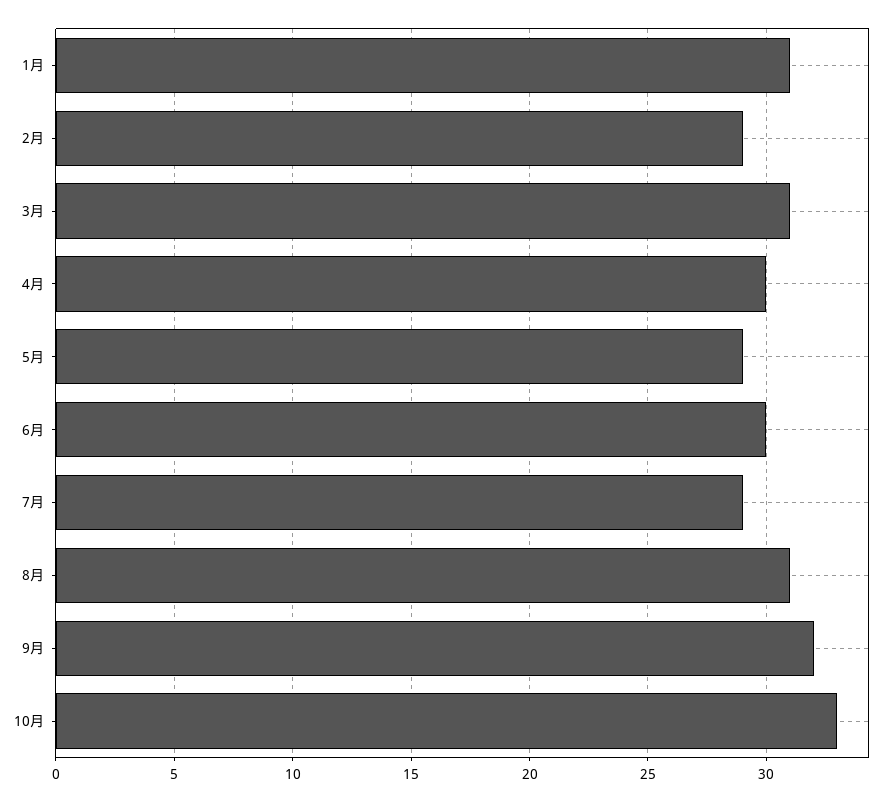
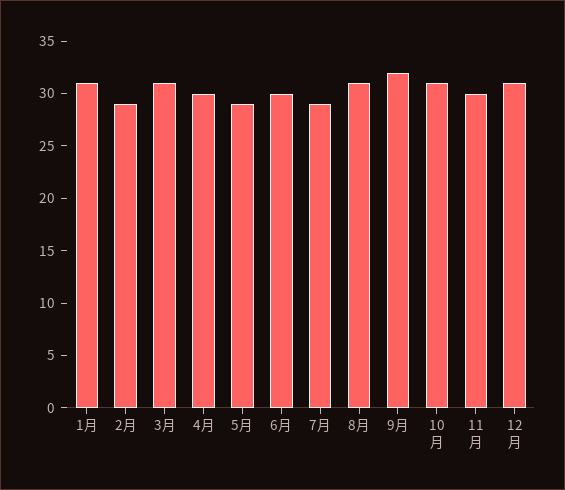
10月: 33 -> 31
11月: none -> 30
12月: none -> 31

